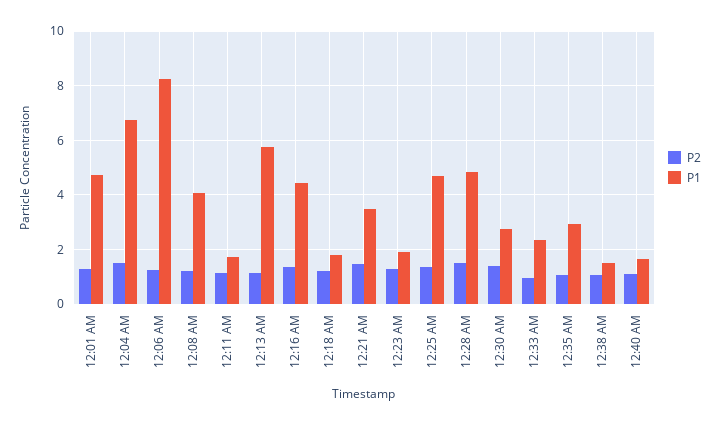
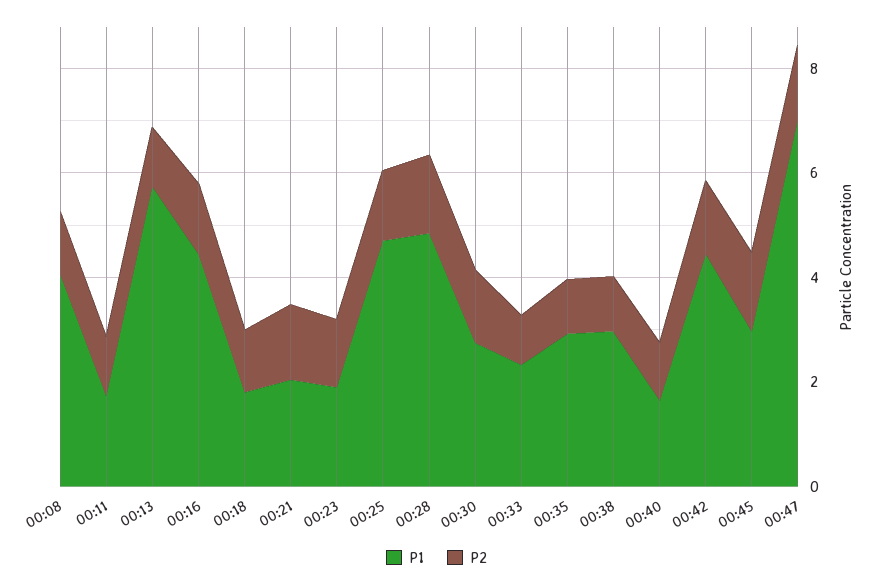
P2, 12:01 AM: 1.25 -> none
P1, 12:01 AM: 4.75 -> none
P2, 12:04 AM: 1.5 -> none
P1, 12:04 AM: 6.75 -> none
P2, 12:06 AM: 1.25 -> none
P1, 12:06 AM: 8.25 -> none
P1, 12:21 AM: 3.5 -> 2
P1, 12:38 AM: 1.5 -> 3
P1, 00:42: none -> 4.5
P2, 00:42: none -> 1.5
P1, 00:45: none -> 3
P2, 00:45: none -> 1.5
P1, 00:47: none -> 7
P2, 00:47: none -> 1.5

